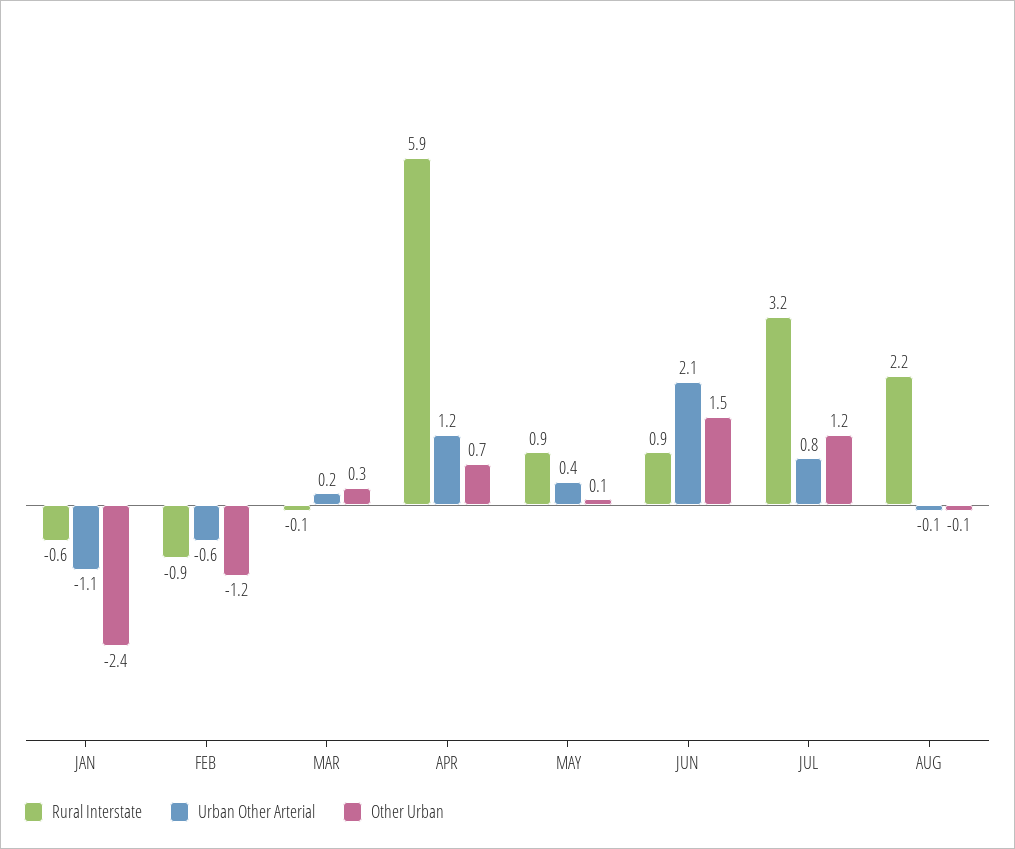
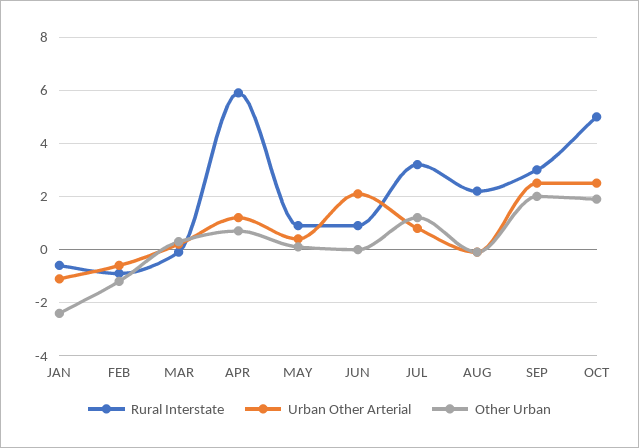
Other Urban, JUN: 1.5 -> 0
Rural Interstate, SEP: none -> 3
Urban Other Arterial, SEP: none -> 2.5
Other Urban, SEP: none -> 2
Rural Interstate, OCT: none -> 5
Urban Other Arterial, OCT: none -> 2.5
Other Urban, OCT: none -> 2

